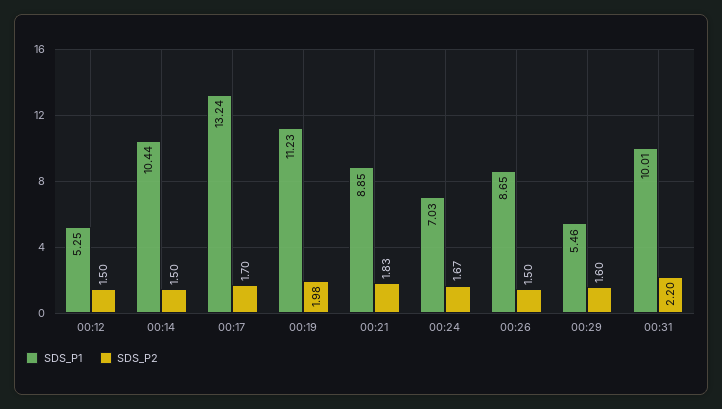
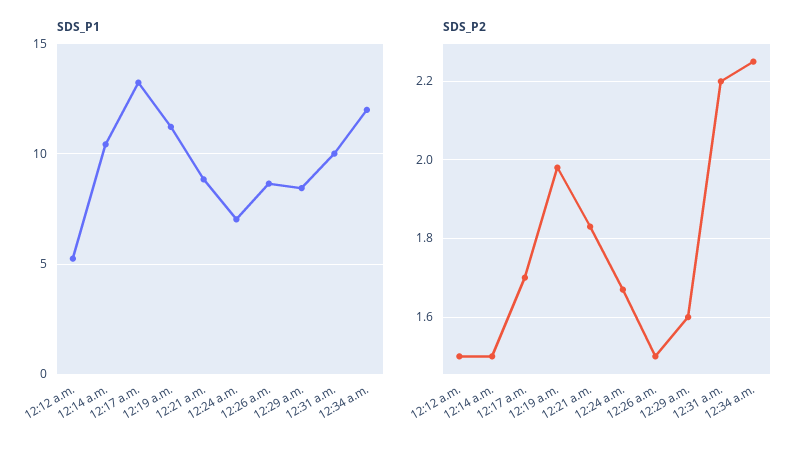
SDS_P1, 00:29: 5.46 -> 8.5
SDS_P1, 12:34 a.m.: none -> 12
SDS_P2, 12:34 a.m.: none -> 2.25

